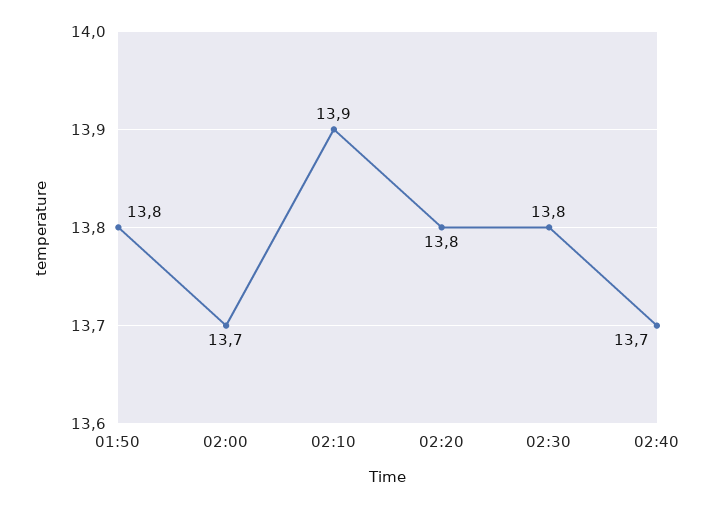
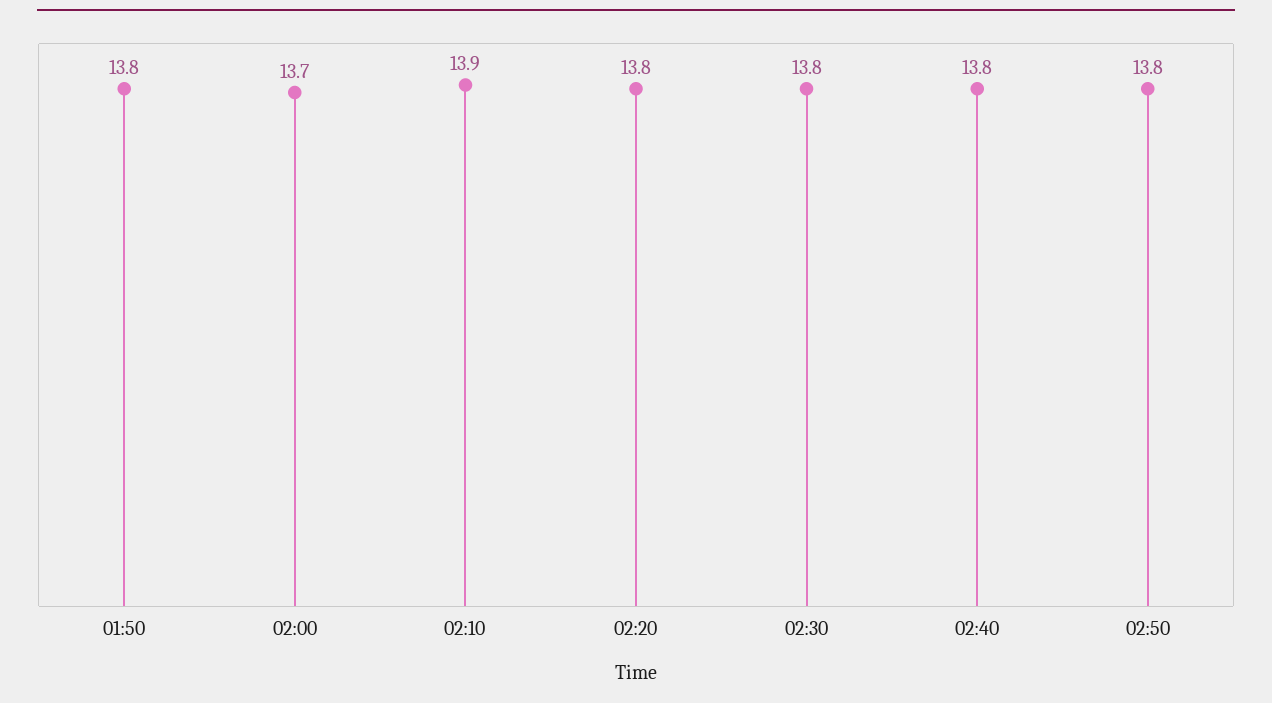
02:40: 13.7 -> 13.8
02:50: none -> 13.8

